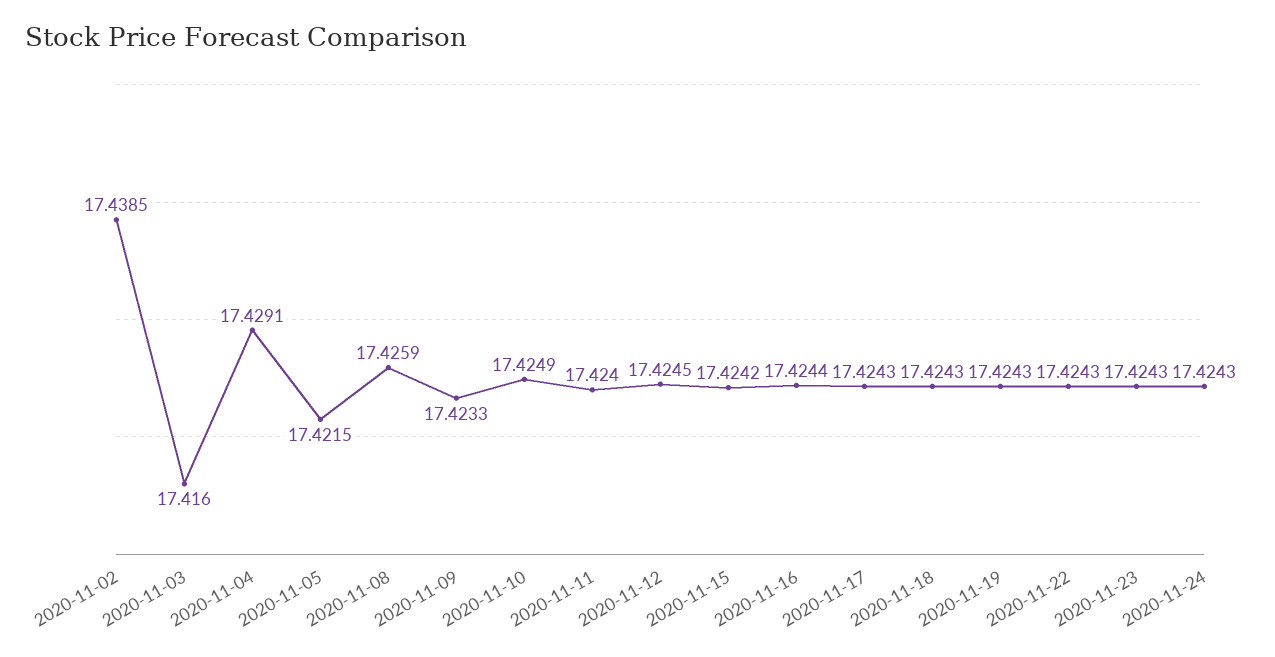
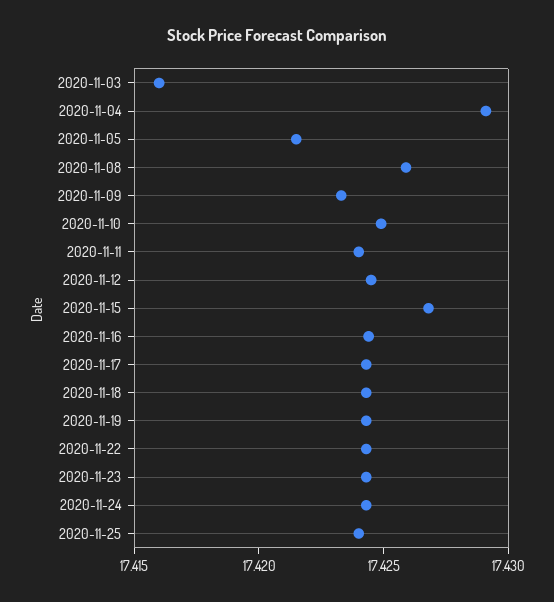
2020-11-02: 17.4385 -> none
2020-11-15: 17.4242 -> 17.427
2020-11-25: none -> 17.424

